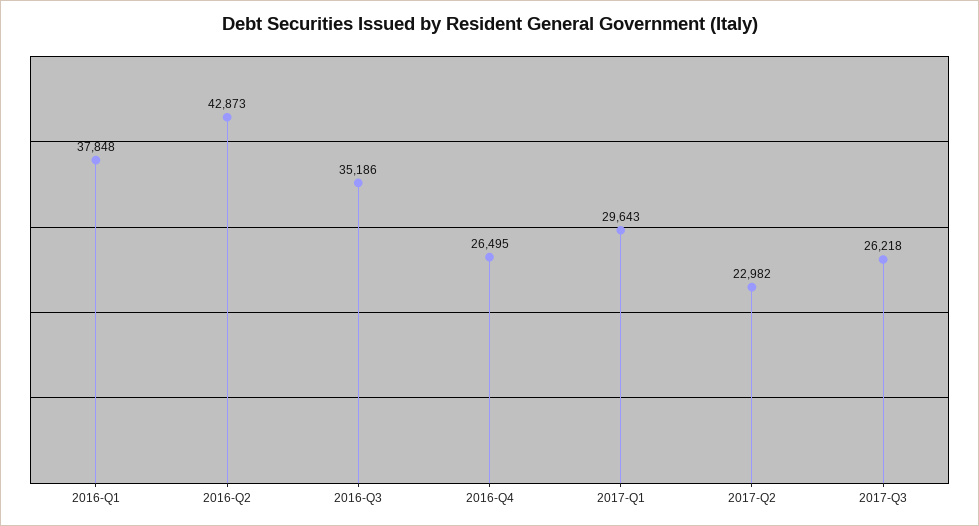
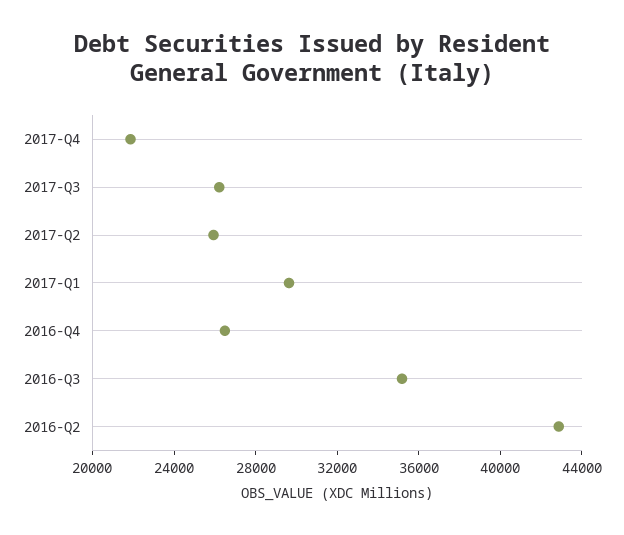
2016-Q1: 37848 -> none
2017-Q2: 22982 -> 26000
2017-Q4: none -> 22000

